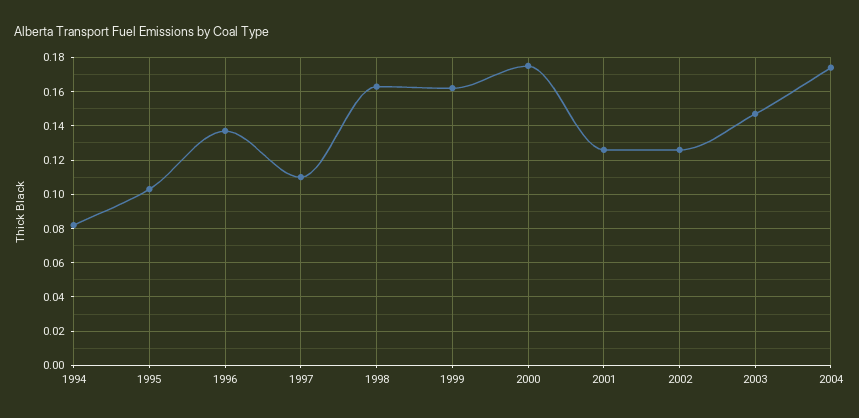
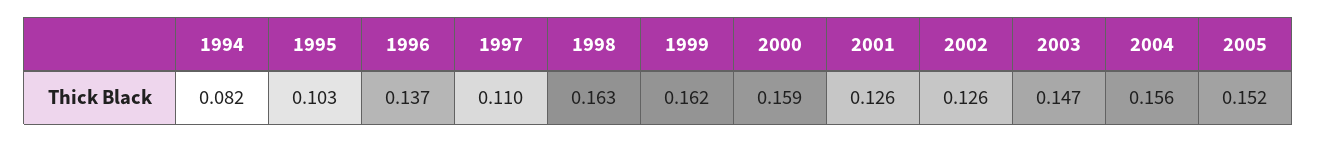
2000: 0.175 -> 0.159
2004: 0.175 -> 0.156
2005: none -> 0.152

